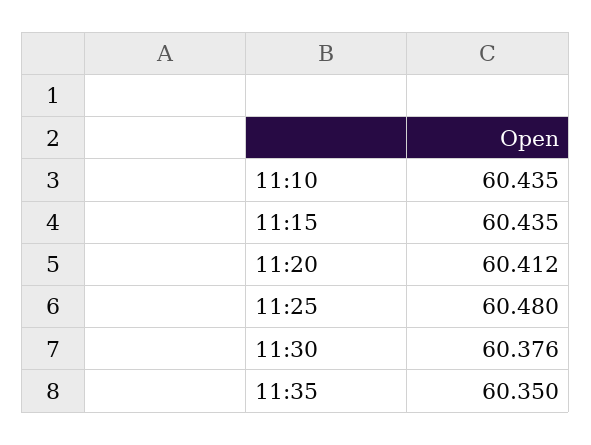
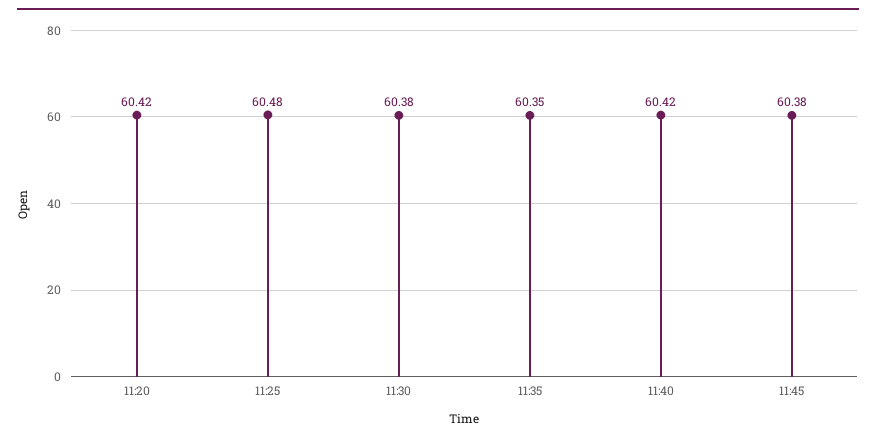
11:10: 60.435 -> none
11:15: 60.435 -> none
11:20: 60.412 -> 60.42
11:30: 60.376 -> 60.38
11:40: none -> 60.42
11:45: none -> 60.38

